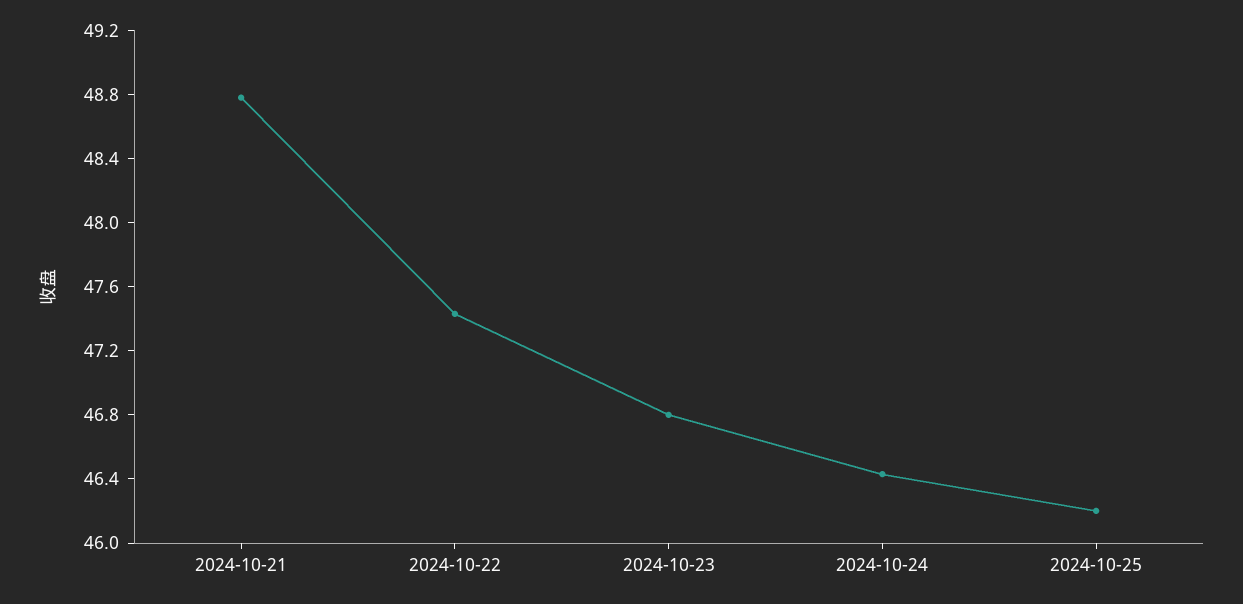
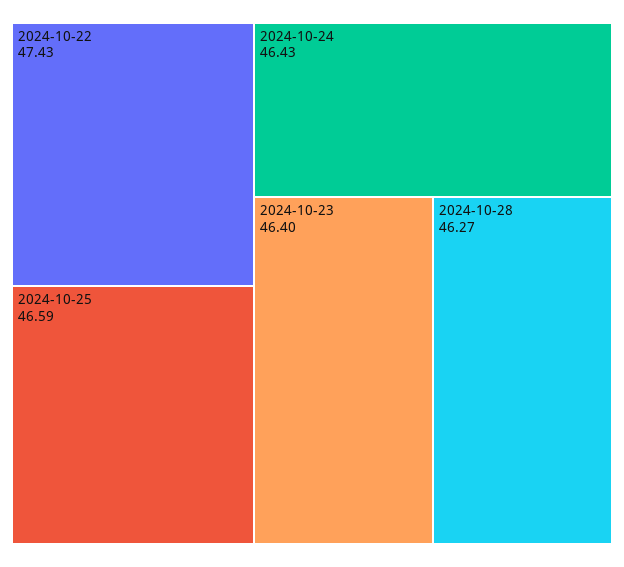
2024-10-21: 48.8 -> none
2024-10-23: 46.8 -> 46.4
2024-10-25: 46.2 -> 46.59
2024-10-28: none -> 46.27

